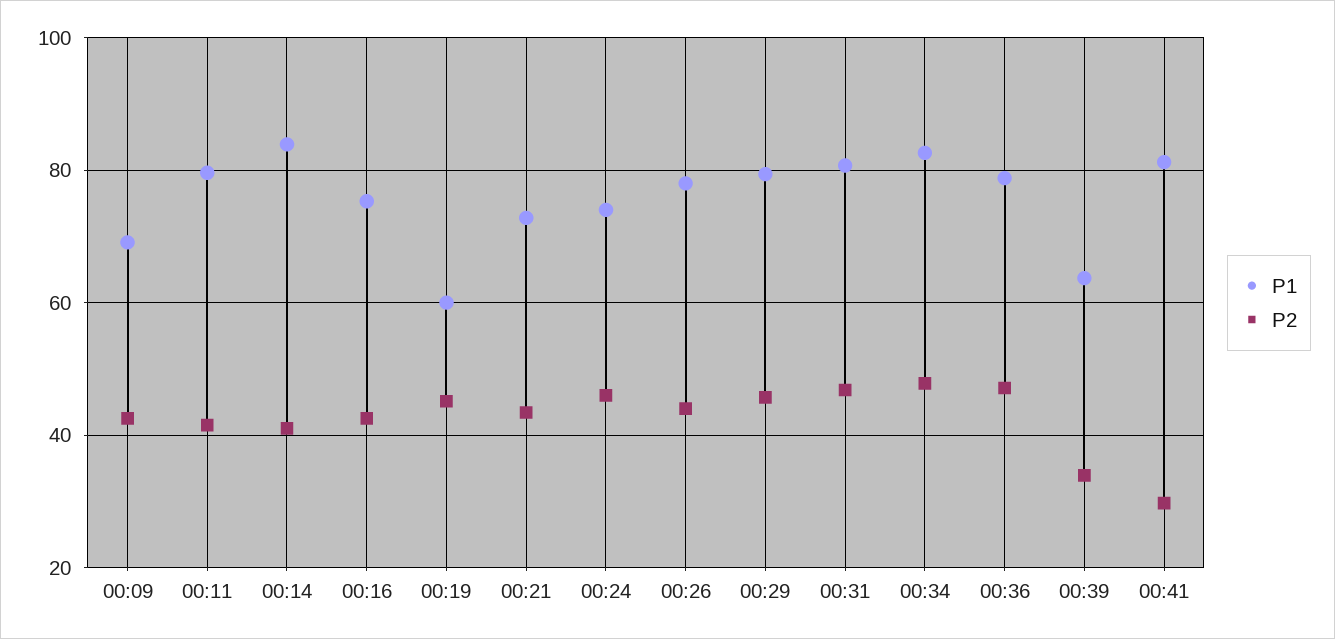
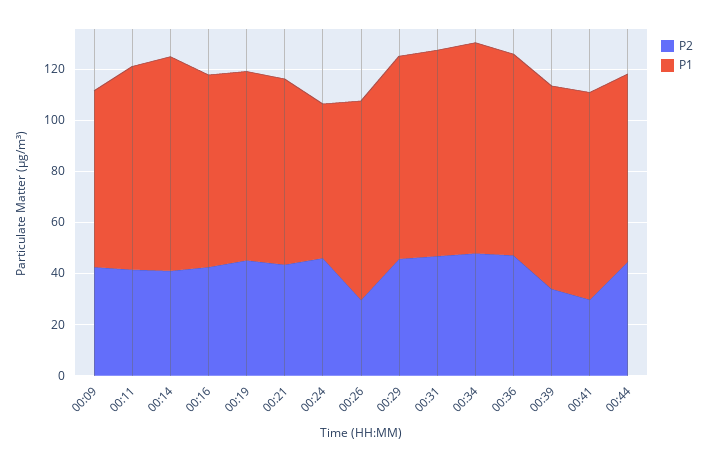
P1, 00:19: 60 -> 75
P1, 00:24: 74 -> 60
P2, 00:26: 44 -> 30
P1, 00:39: 64 -> 80
P2, 00:44: none -> 45
P1, 00:44: none -> 75

